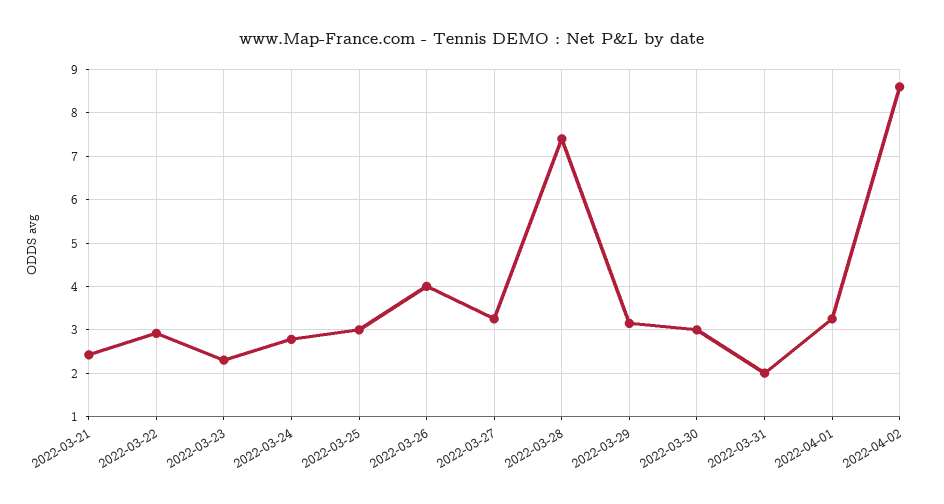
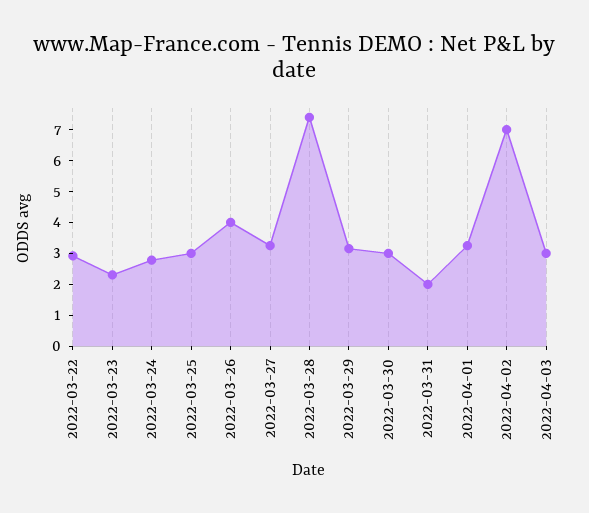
2022-03-21: 2.4 -> none
2022-04-02: 8.6 -> 7
2022-04-03: none -> 3

